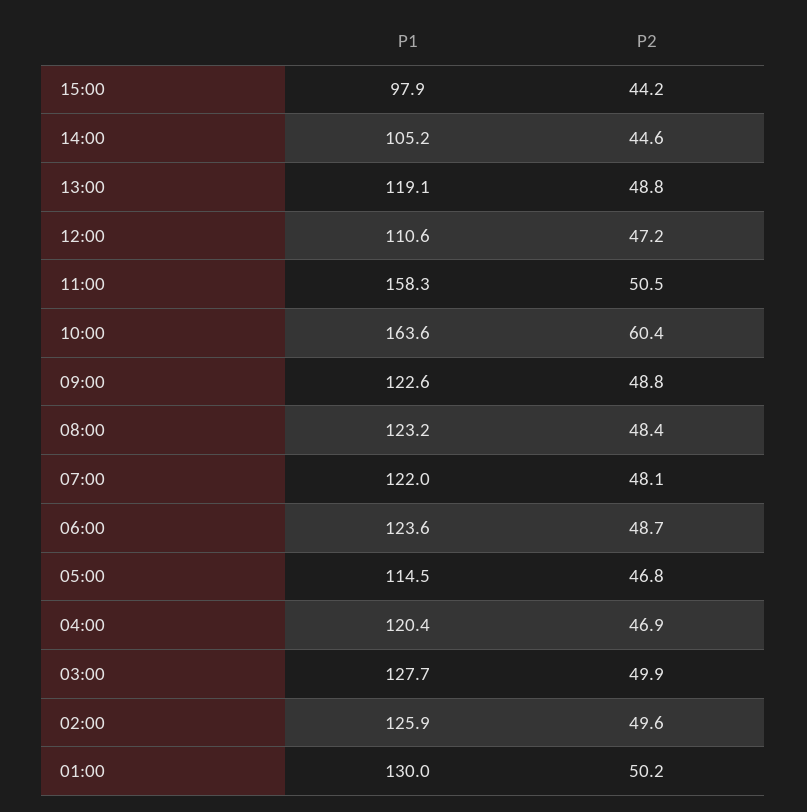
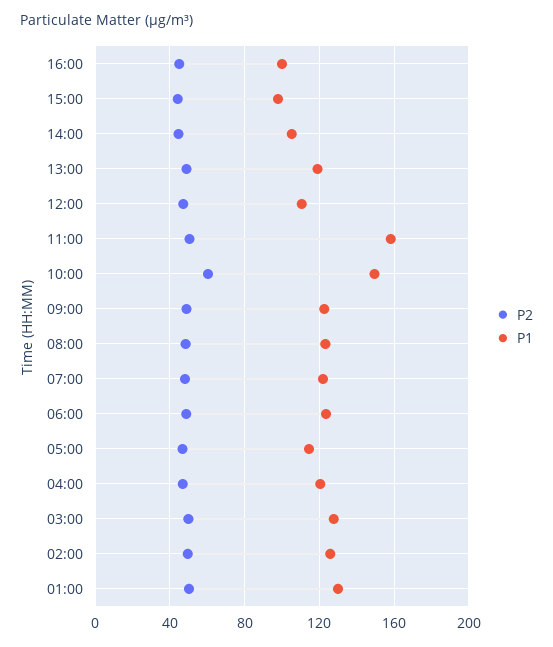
P1, 10:00: 163.6 -> 150
P2, 16:00: none -> 45
P1, 16:00: none -> 100

